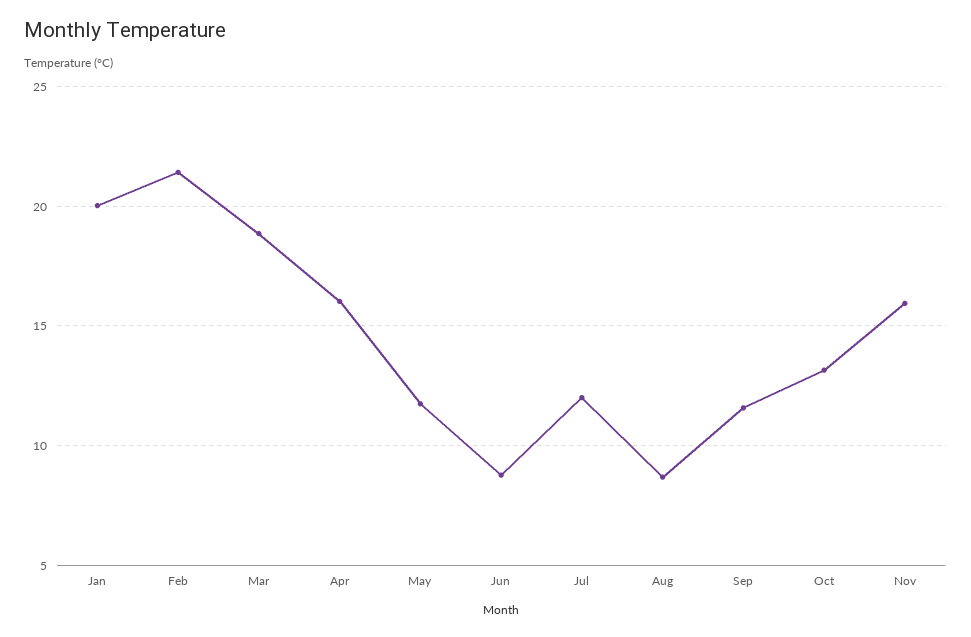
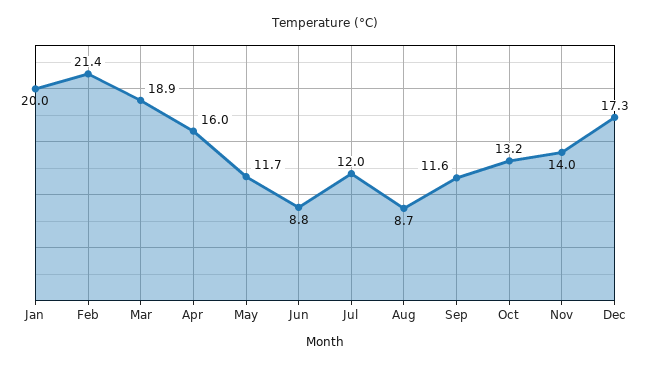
Nov: 16 -> 14
Dec: none -> 17.3

